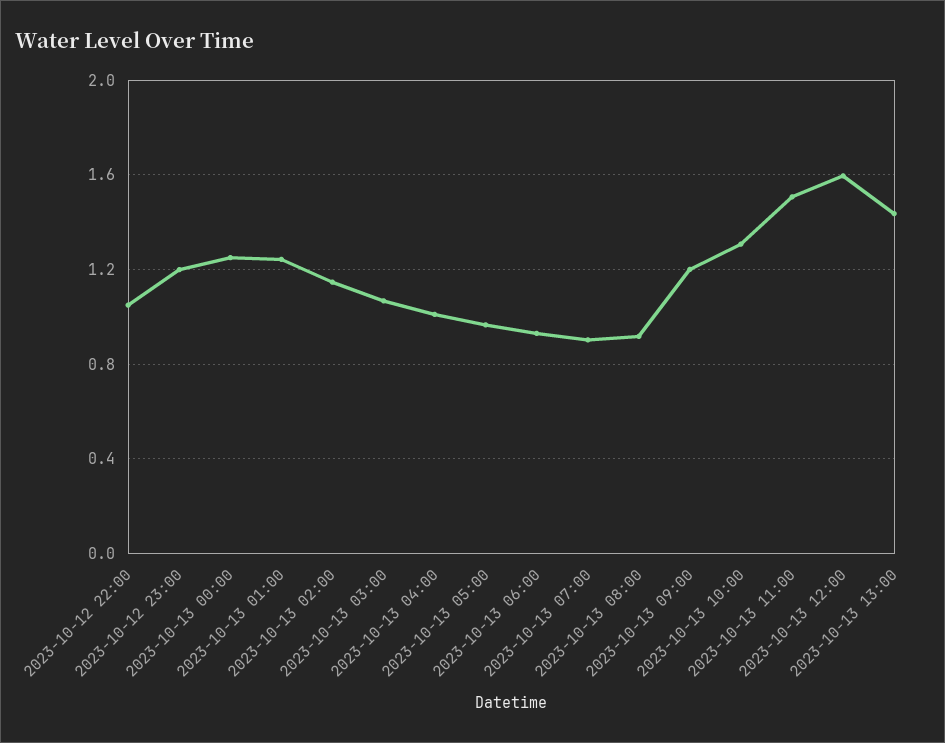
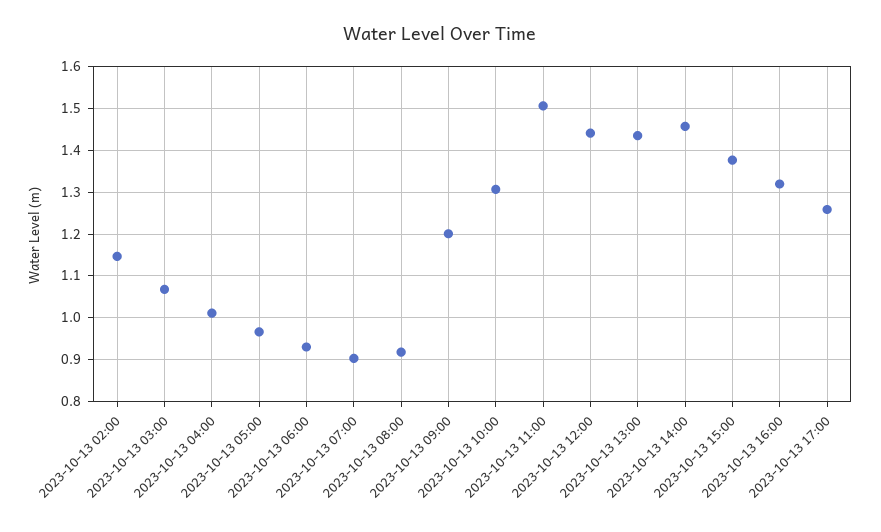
2023-10-12 22:00: 1.05 -> none
2023-10-12 23:00: 1.2 -> none
2023-10-13 00:00: 1.25 -> none
2023-10-13 01:00: 1.25 -> none
2023-10-13 12:00: 1.6 -> 1.44
2023-10-13 14:00: none -> 1.46
2023-10-13 15:00: none -> 1.38
2023-10-13 16:00: none -> 1.32
2023-10-13 17:00: none -> 1.26

